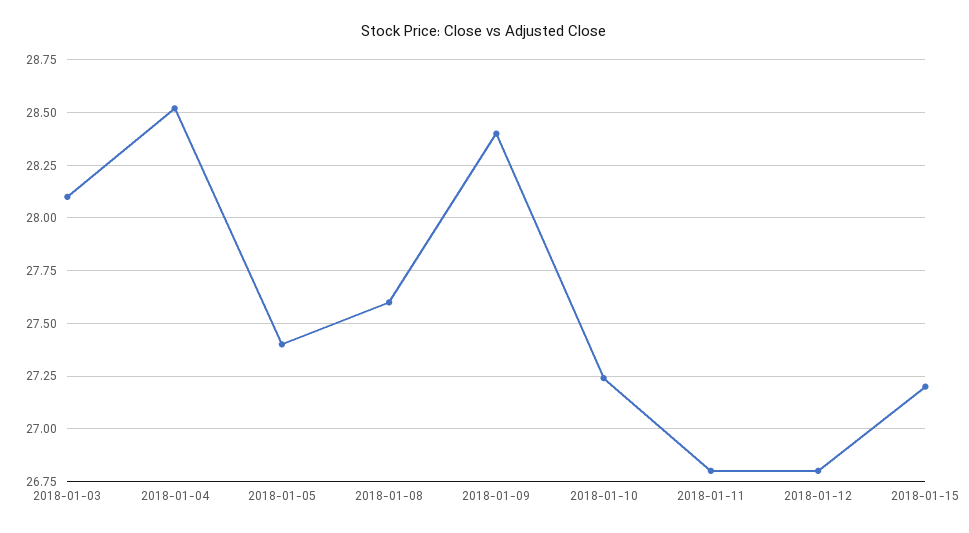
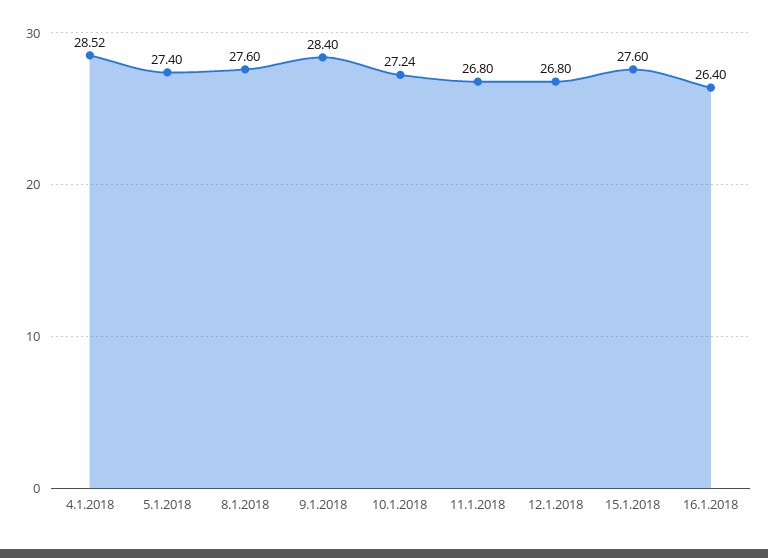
2018-01-03: 28.1 -> none
2018-01-15: 27.2 -> 27.6
16.1.2018: none -> 26.4

